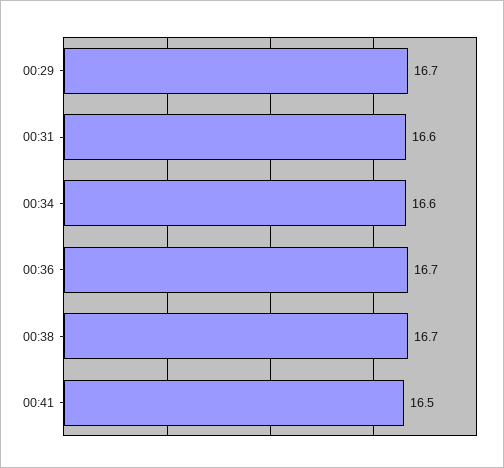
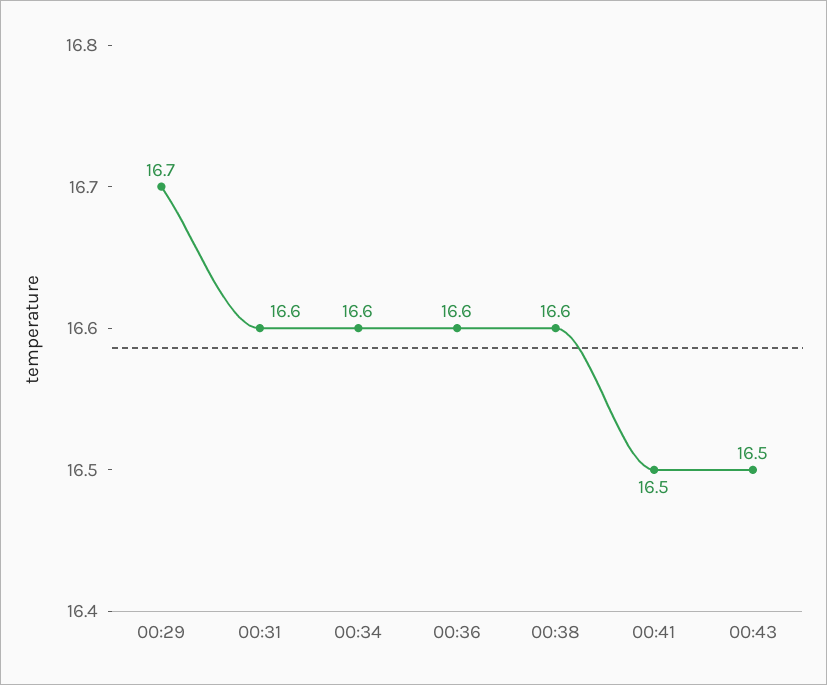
00:36: 16.7 -> 16.6
00:38: 16.7 -> 16.6
00:43: none -> 16.5

